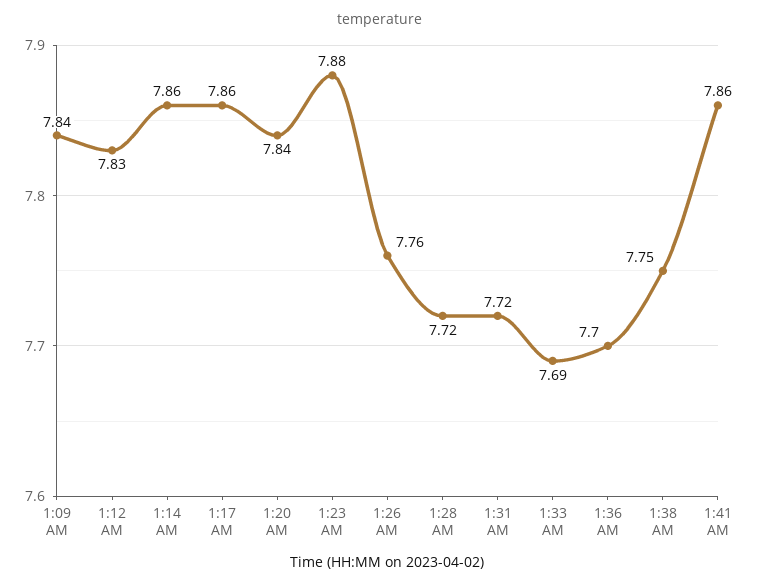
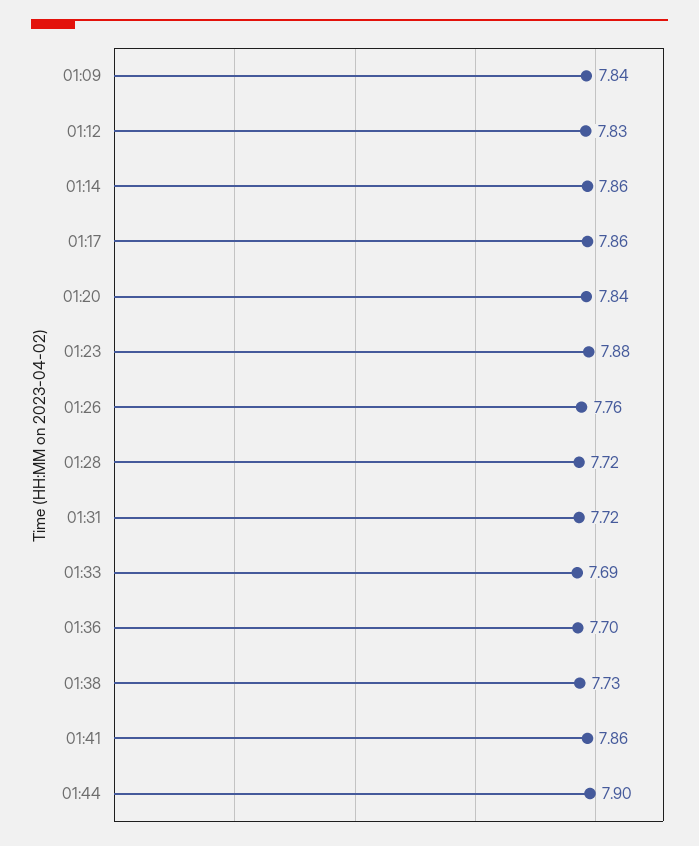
1:38 AM: 7.75 -> 7.73
01:44: none -> 7.9

